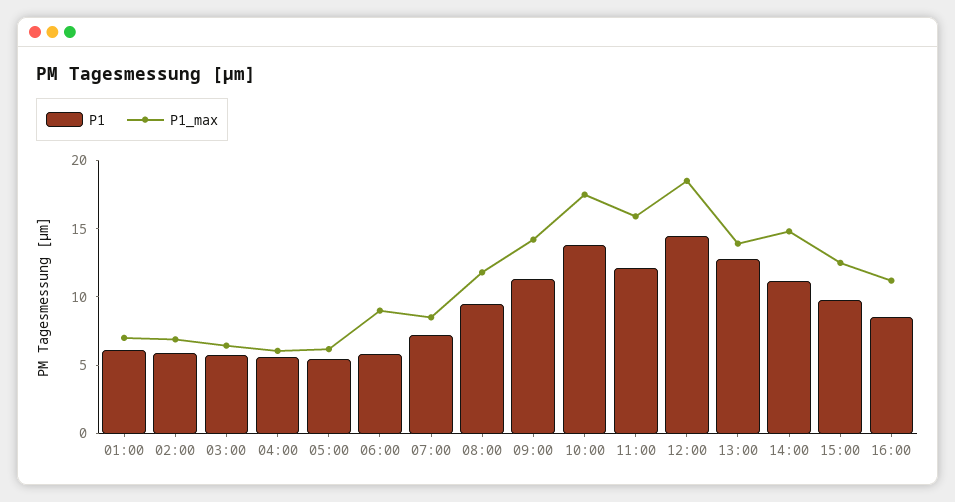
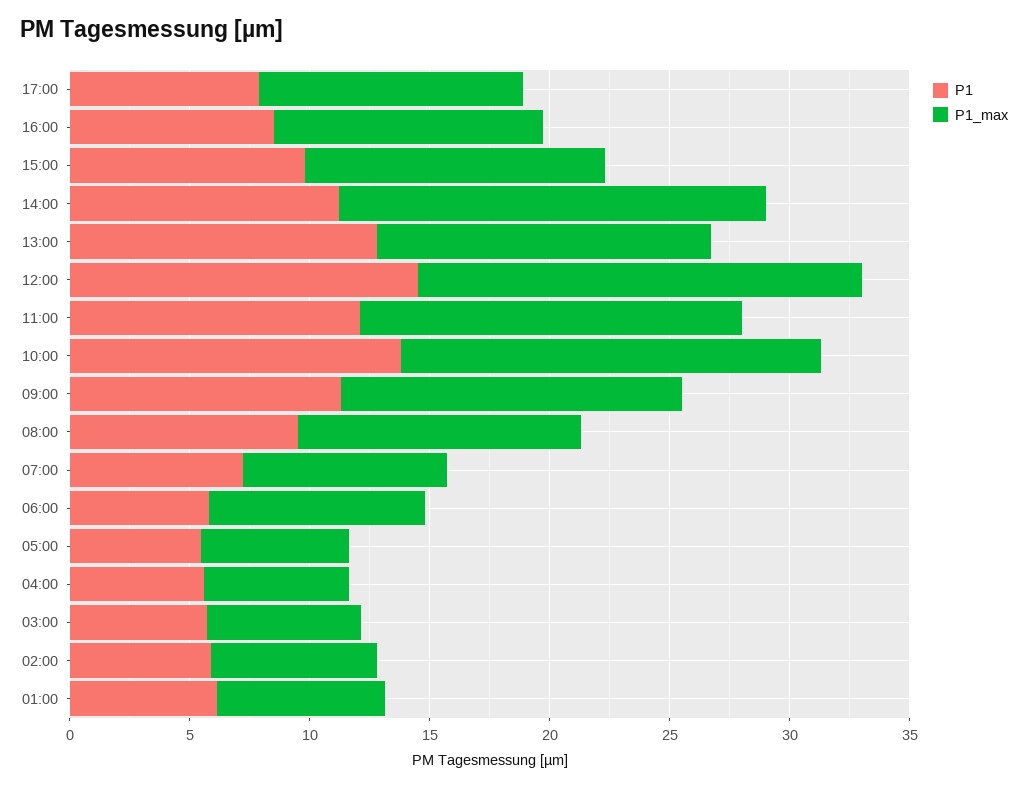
P1_max, 14:00: 15 -> 18
P1, 17:00: none -> 8
P1_max, 17:00: none -> 11

